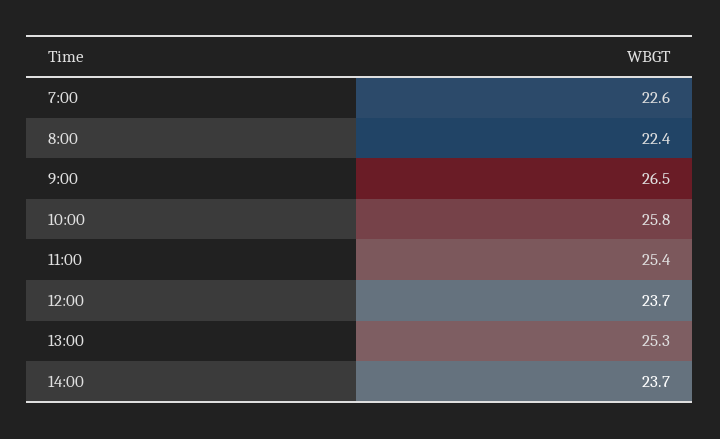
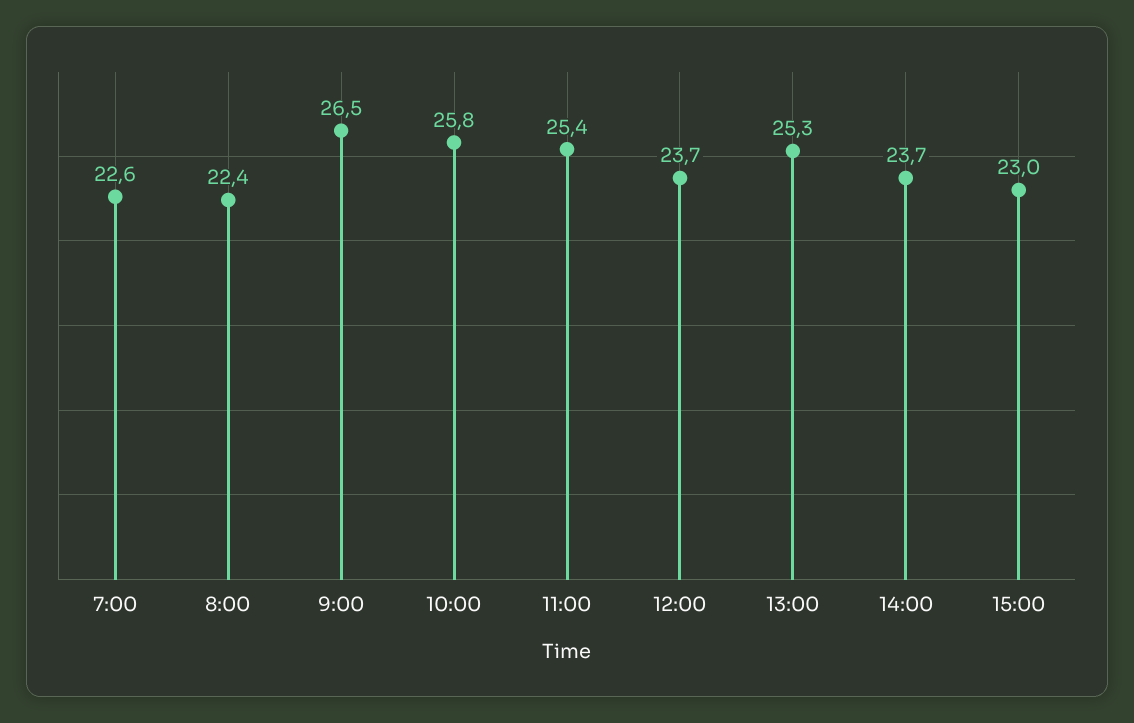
15:00: none -> 23

